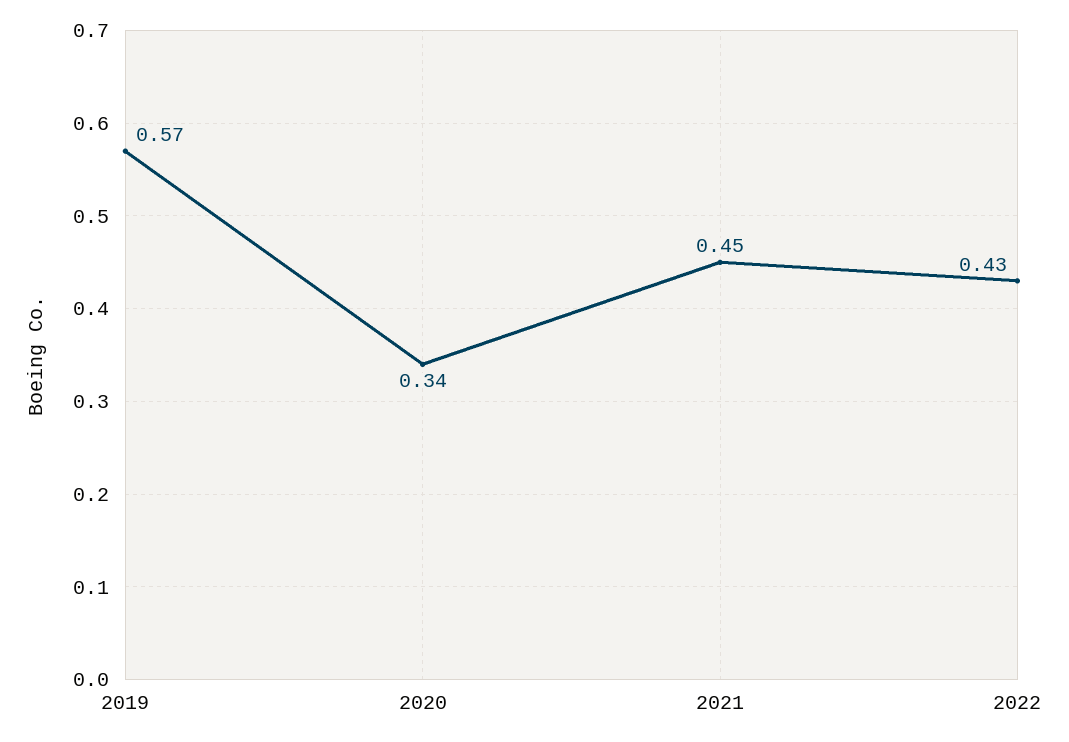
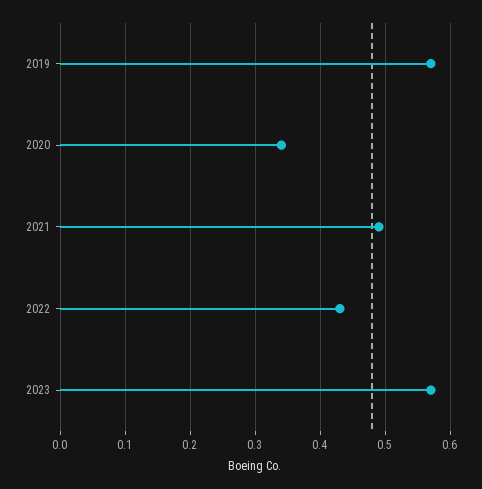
2021: 0.45 -> 0.49
2023: none -> 0.57

